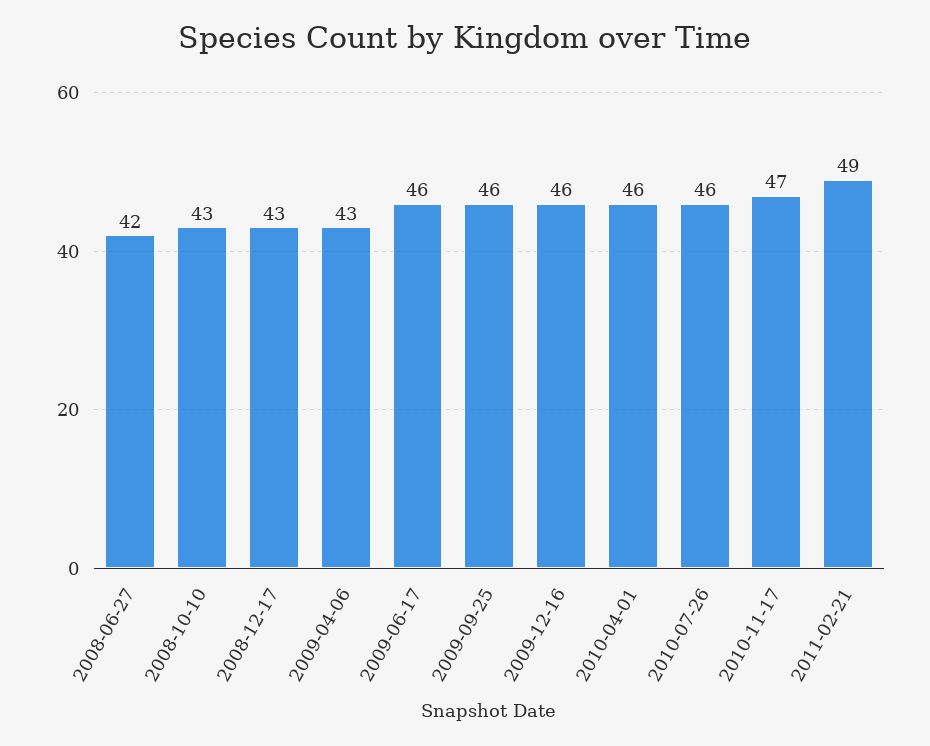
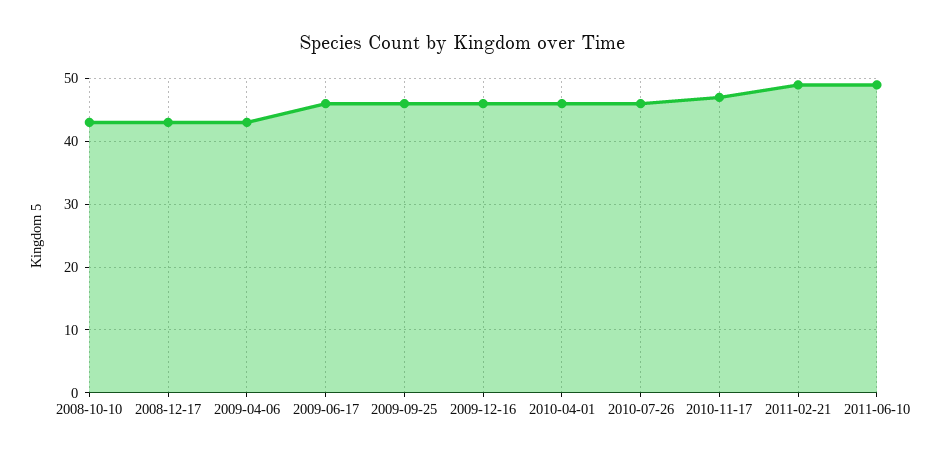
2008-06-27: 42 -> none
2011-06-10: none -> 49

